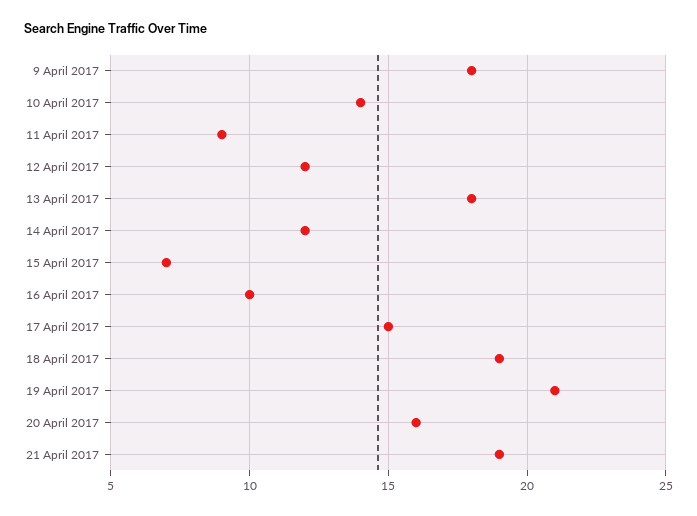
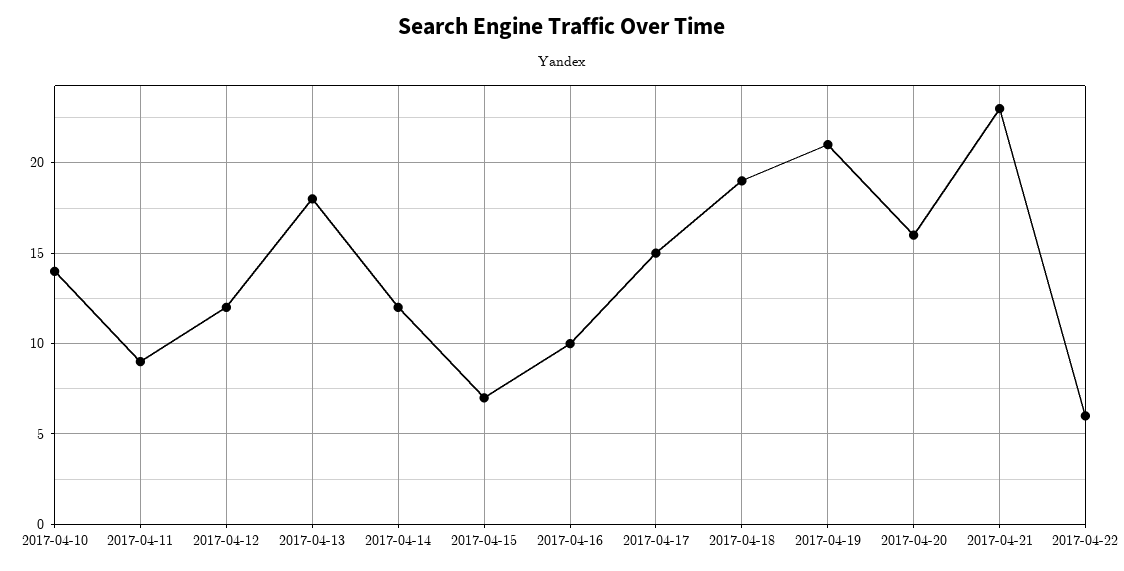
9 April 2017: 18 -> none
21 April 2017: 19 -> 23
2017-04-22: none -> 6

